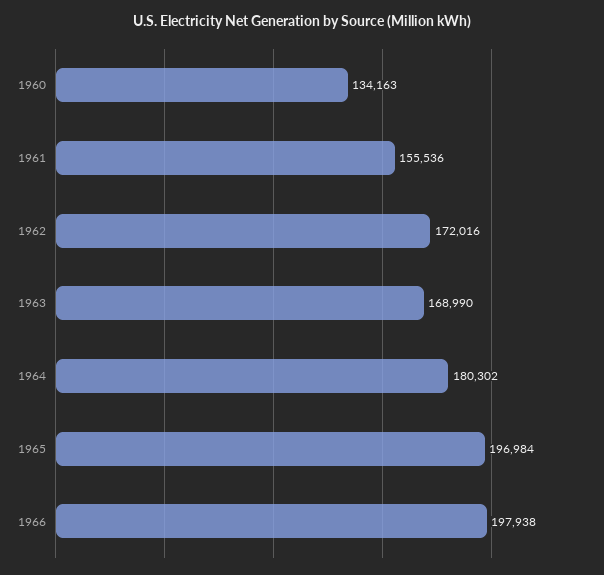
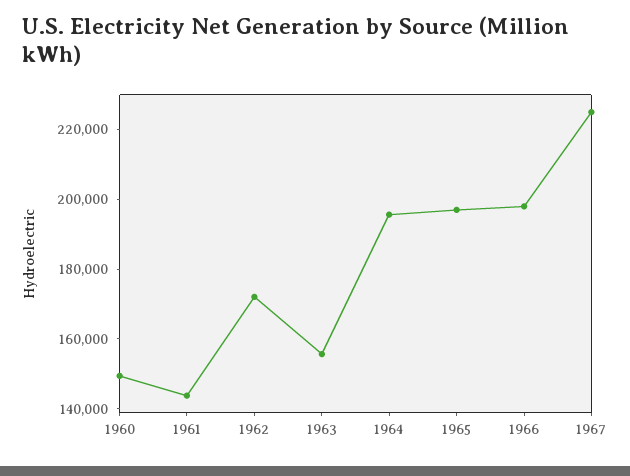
1960: 134163 -> 150000
1961: 155536 -> 145000
1963: 168990 -> 155000
1964: 180302 -> 195000
1967: none -> 225000

